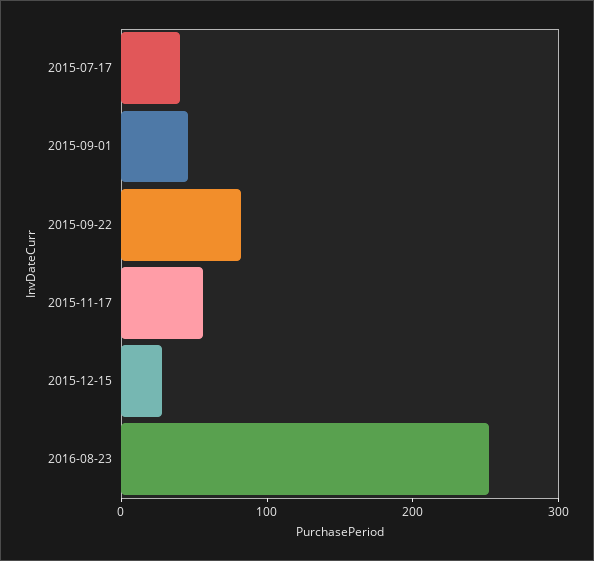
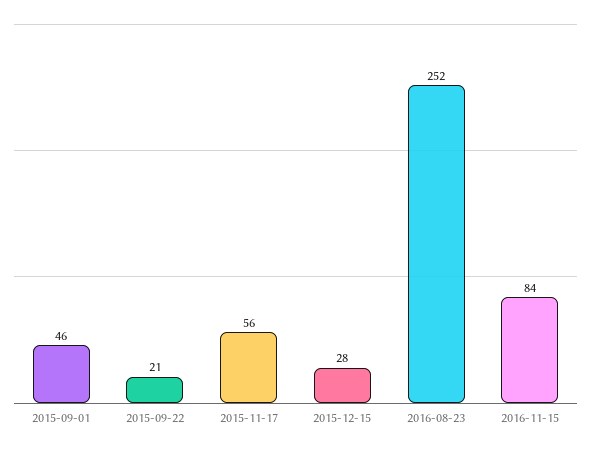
2015-07-17: 40 -> none
2015-09-22: 80 -> 21
2016-11-15: none -> 84

